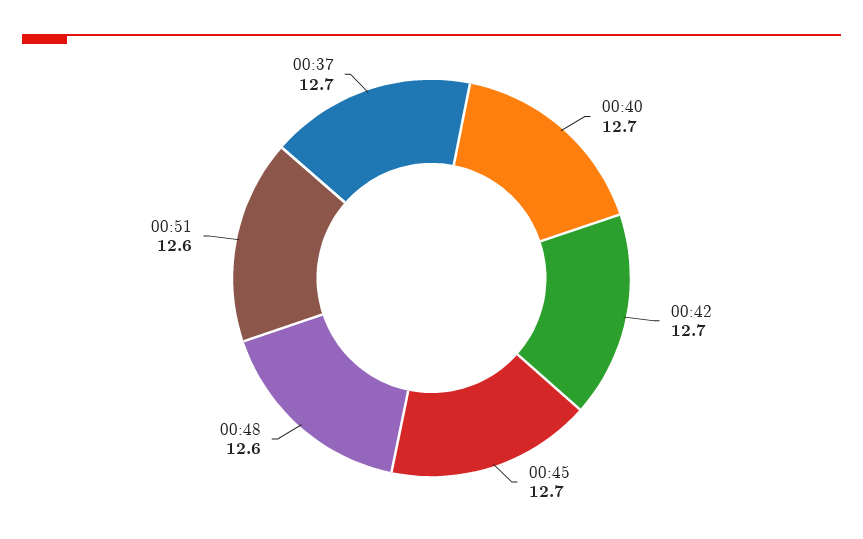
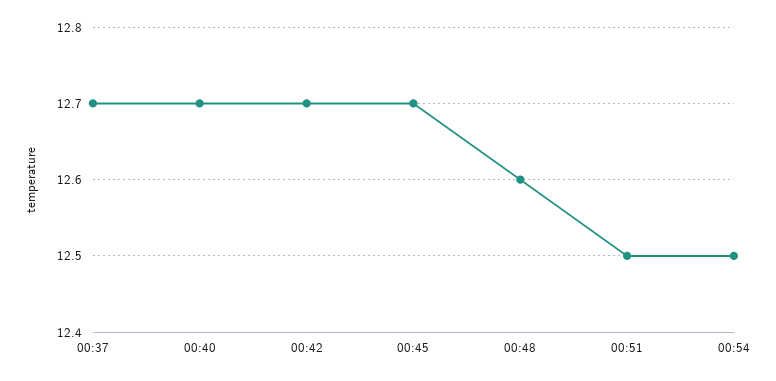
00:51: 12.6 -> 12.5
00:54: none -> 12.5

